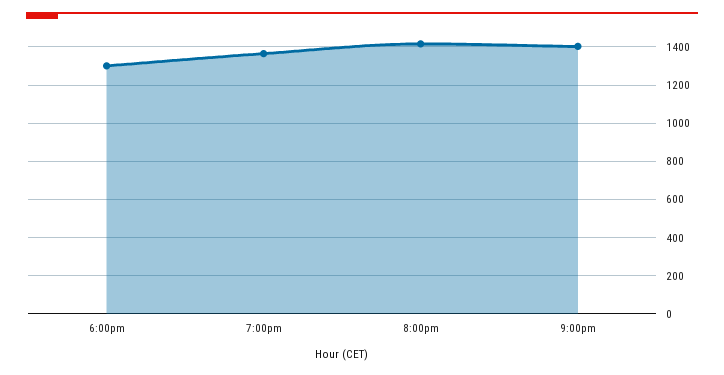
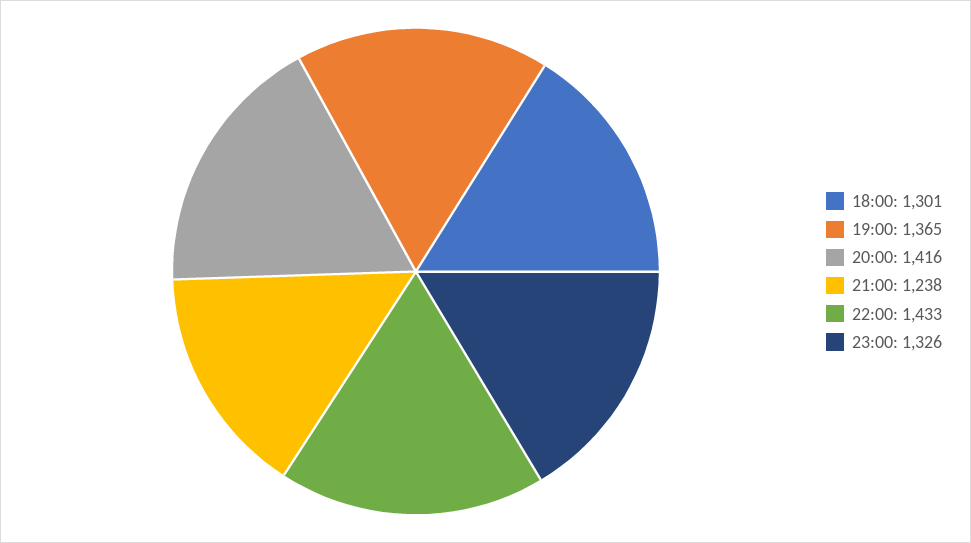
9:00pm: 1400 -> 1238
22:00: none -> 1433
23:00: none -> 1326

